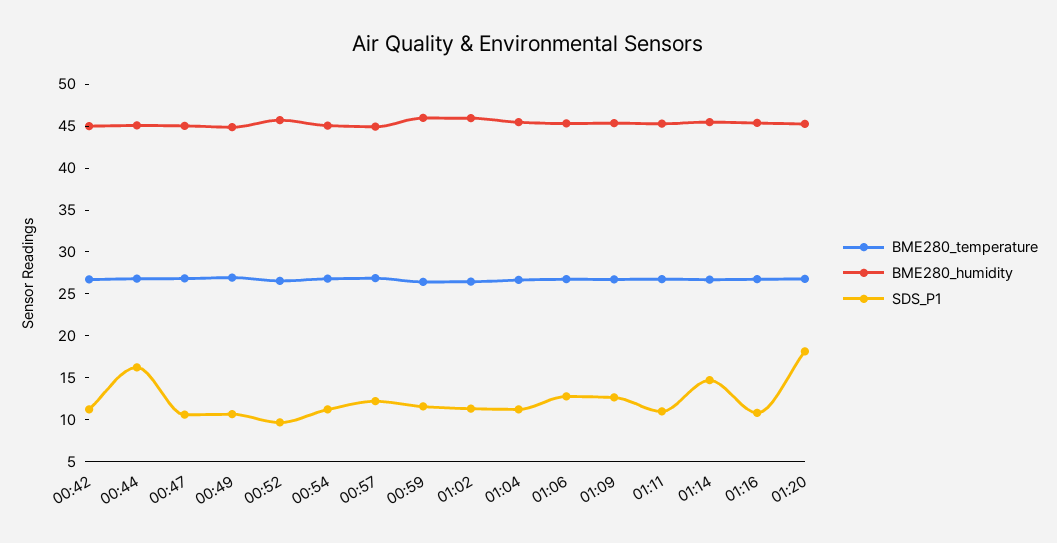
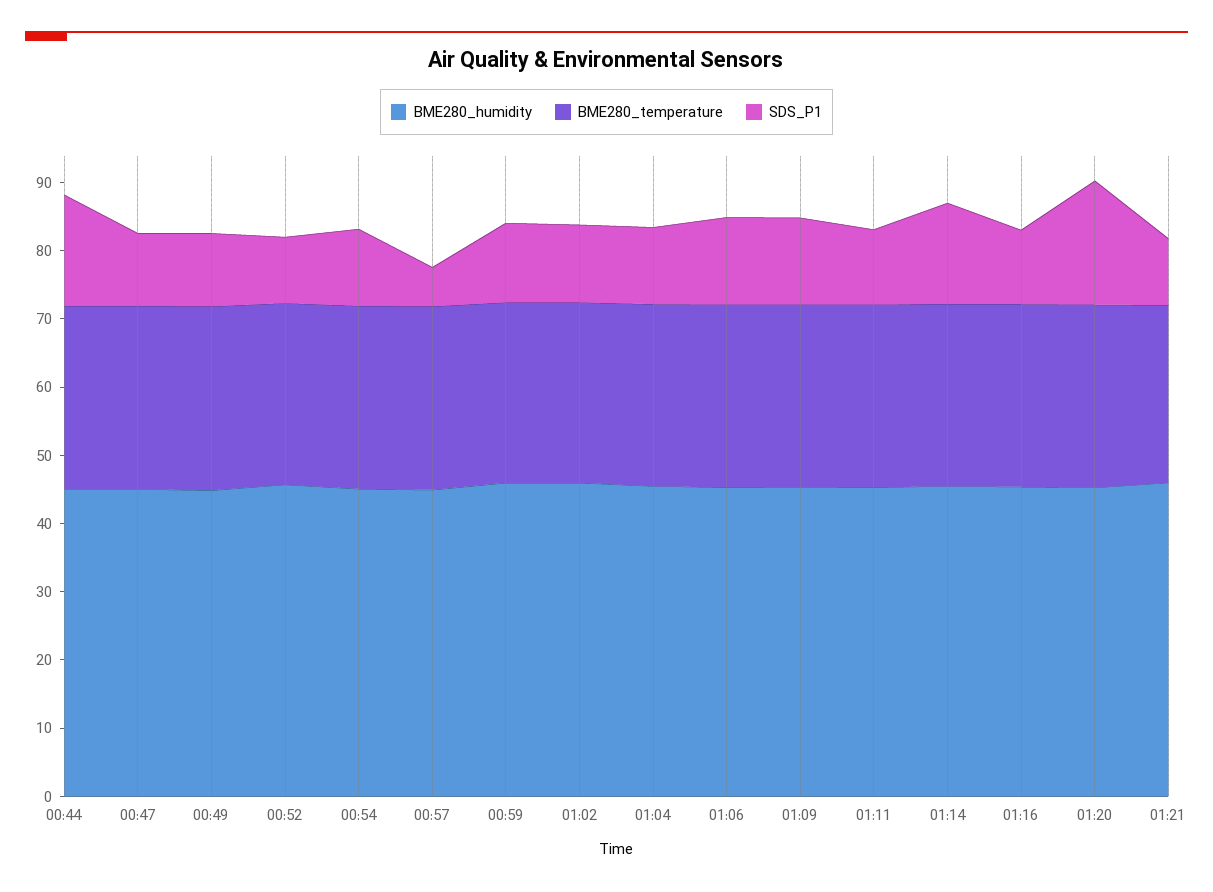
BME280_temperature, 00:42: 27 -> none
BME280_humidity, 00:42: 45 -> none
SDS_P1, 00:42: 11 -> none
SDS_P1, 00:57: 12 -> 6
BME280_humidity, 01:21: none -> 46
BME280_temperature, 01:21: none -> 26
SDS_P1, 01:21: none -> 10

